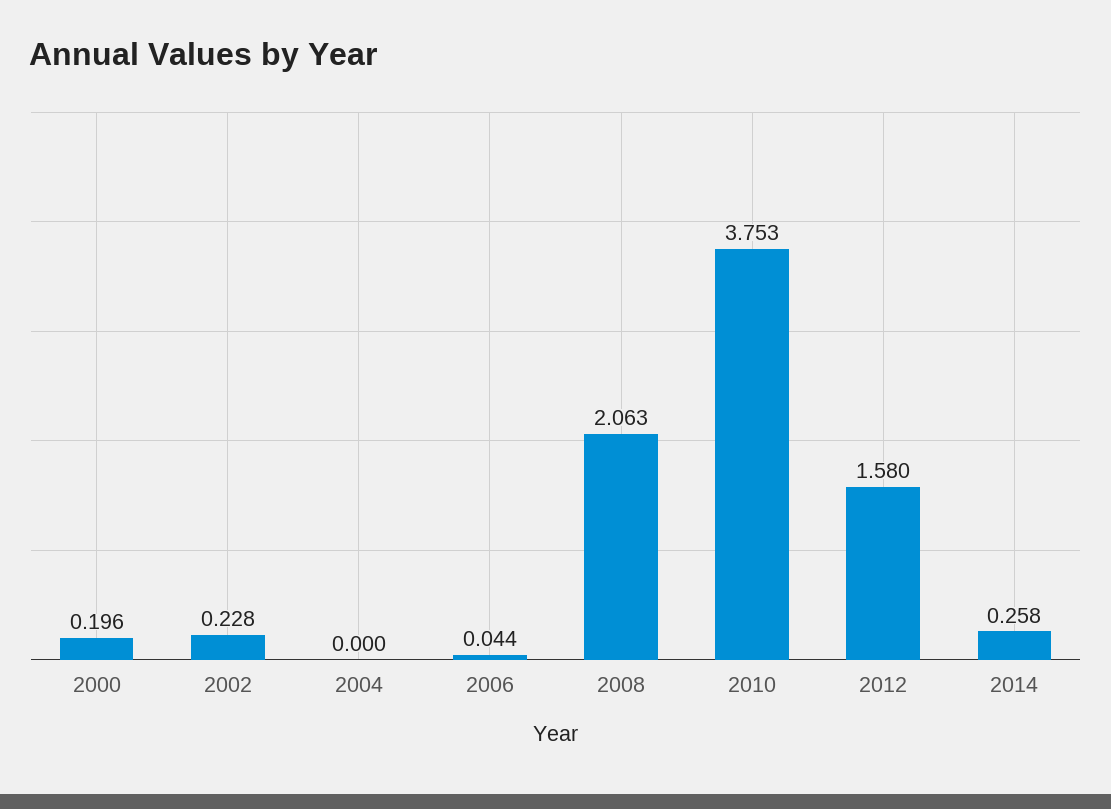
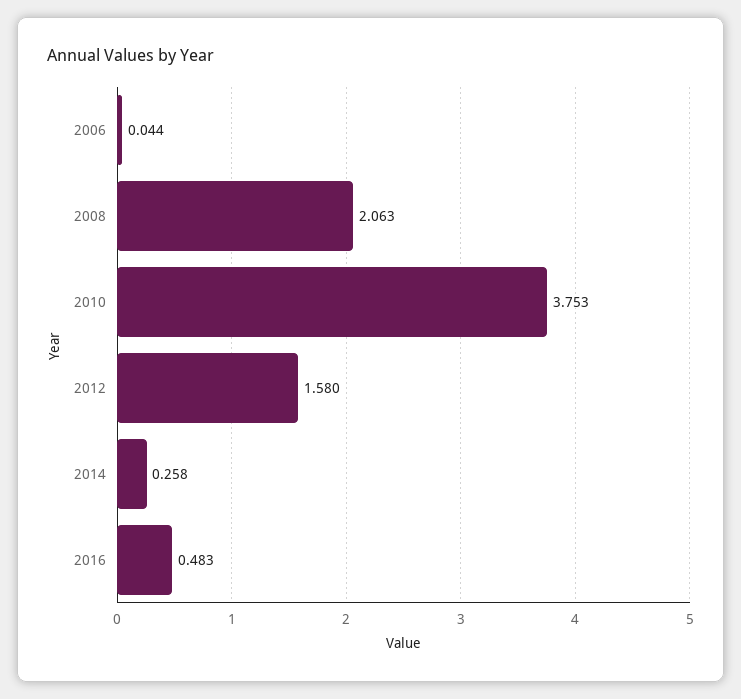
2000: 0.196 -> none
2002: 0.228 -> none
2004: 0 -> none
2016: none -> 0.483

